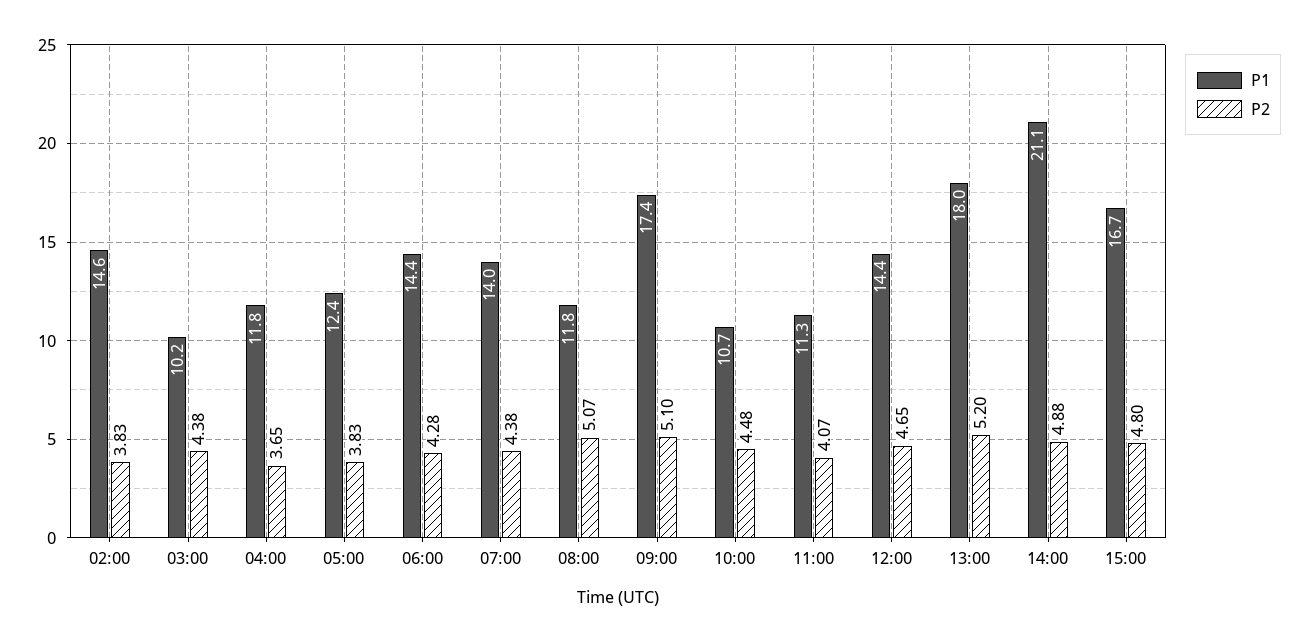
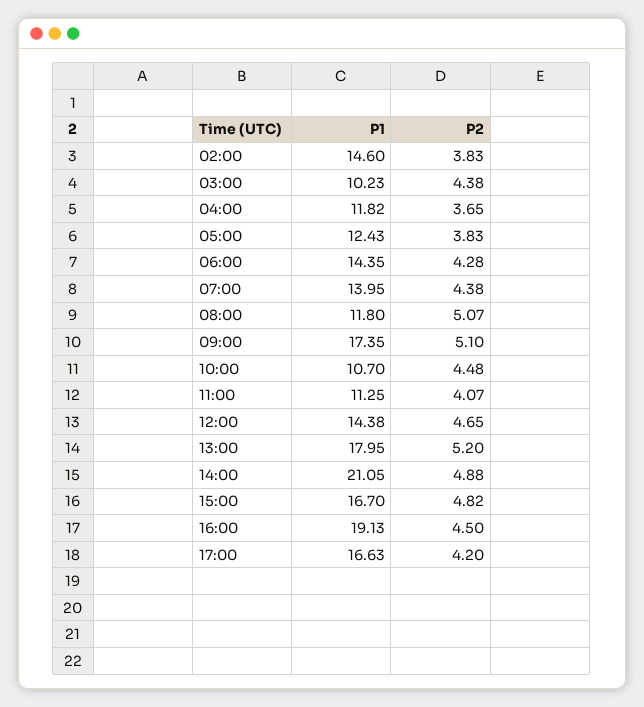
P2, 15:00: 4.8 -> 4.82
P1, 16:00: none -> 19.13
P2, 16:00: none -> 4.5
P1, 17:00: none -> 16.63
P2, 17:00: none -> 4.2

